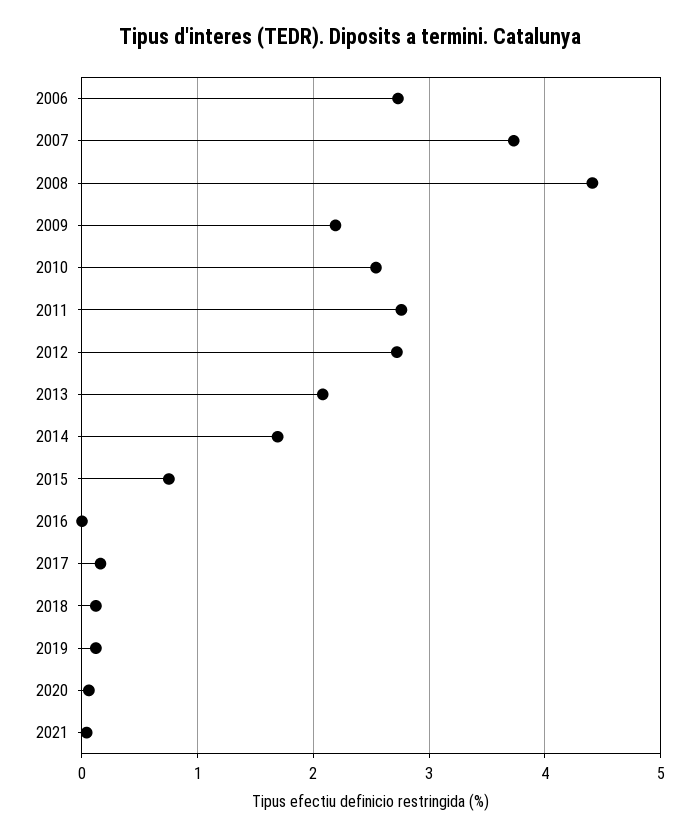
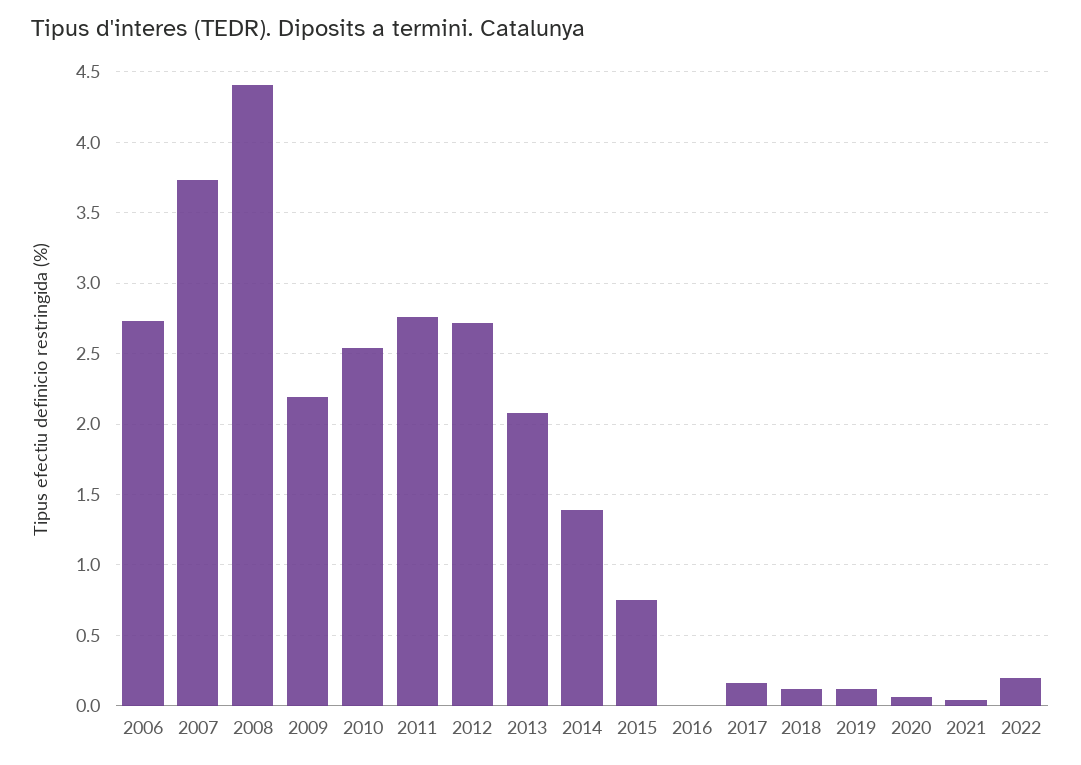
2014: 1.7 -> 1.4
2022: none -> 0.2

